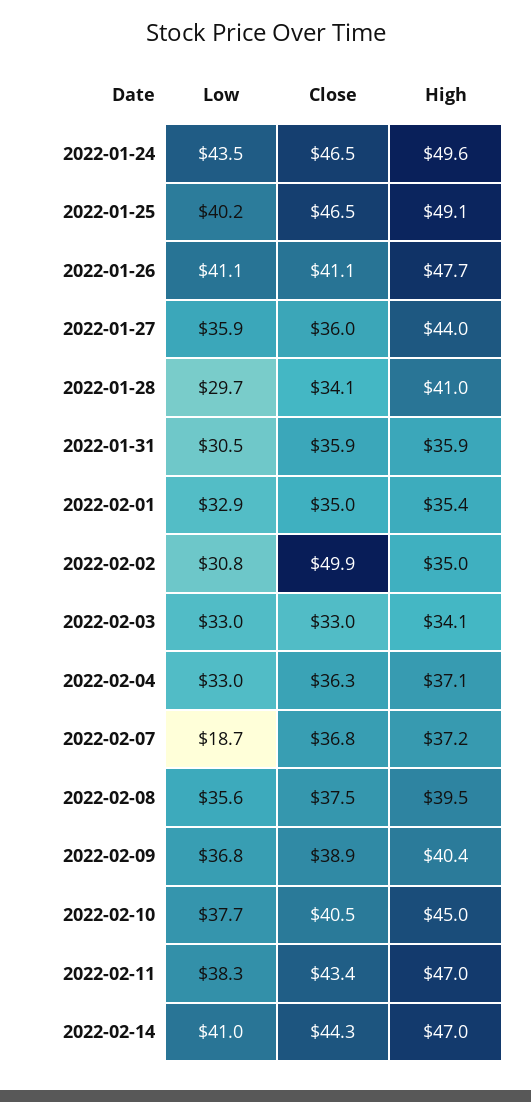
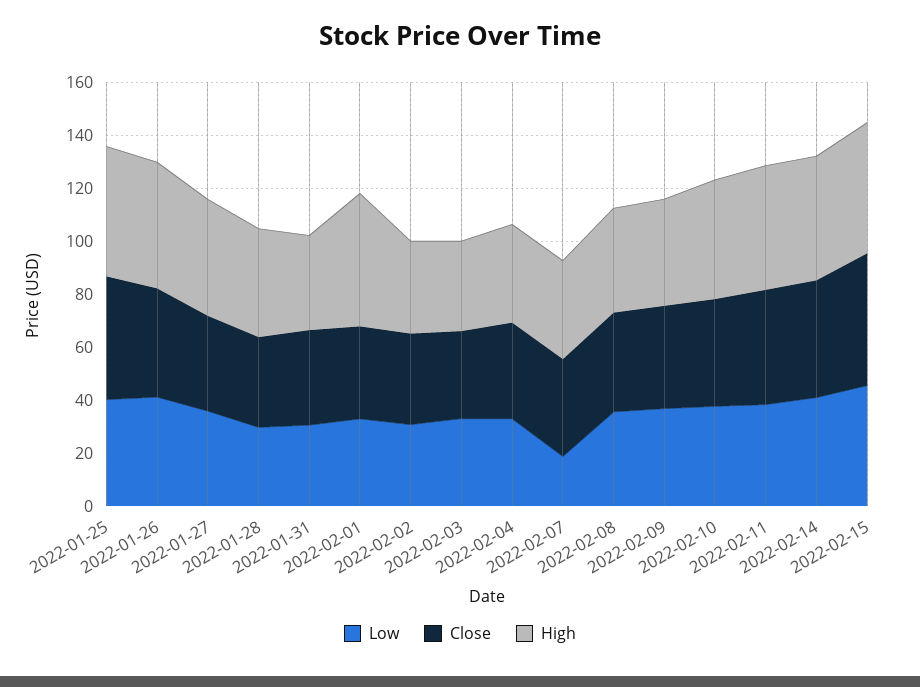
Low, 2022-01-24: 43.5 -> none
Close, 2022-01-24: 46.5 -> none
High, 2022-01-24: 49.6 -> none
High, 2022-02-01: 35.4 -> 50
Close, 2022-02-02: 49.9 -> 35
Low, 2022-02-15: none -> 45
Close, 2022-02-15: none -> 50
High, 2022-02-15: none -> 50

